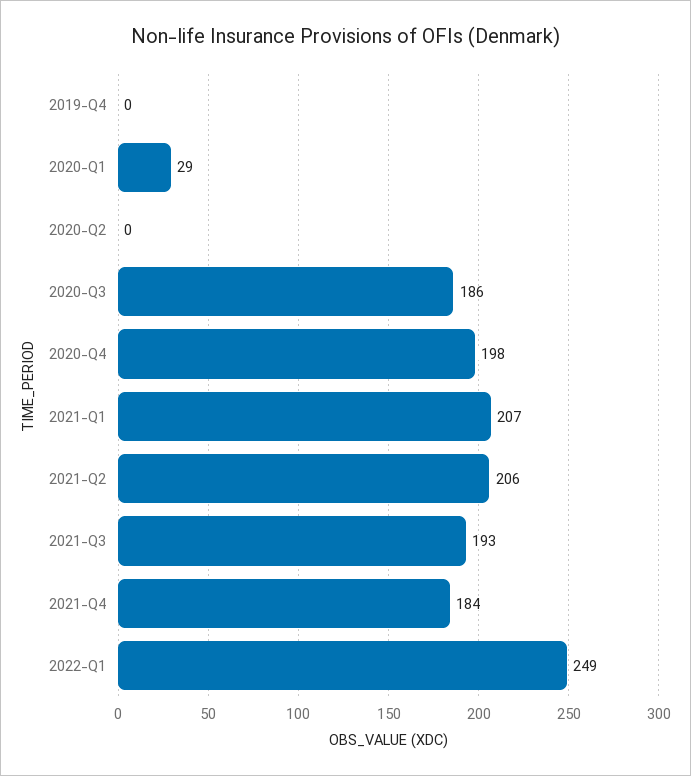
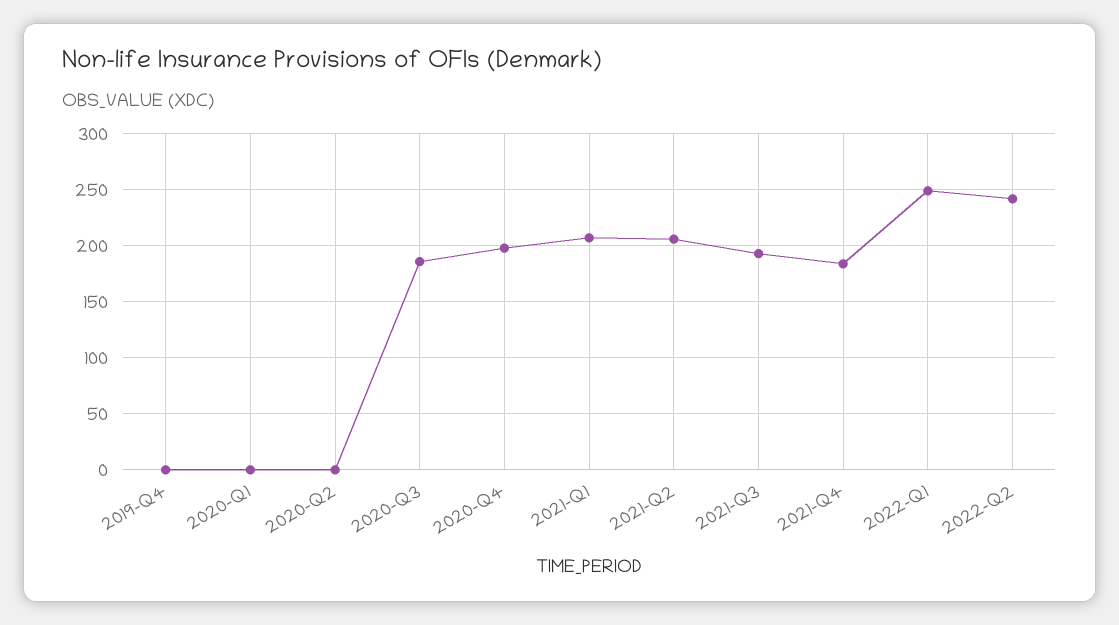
2020-Q1: 29 -> 0
2022-Q2: none -> 240

